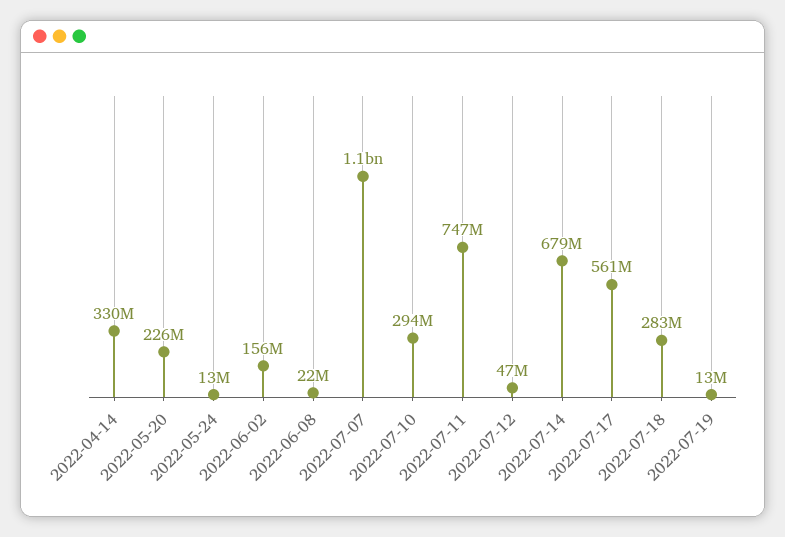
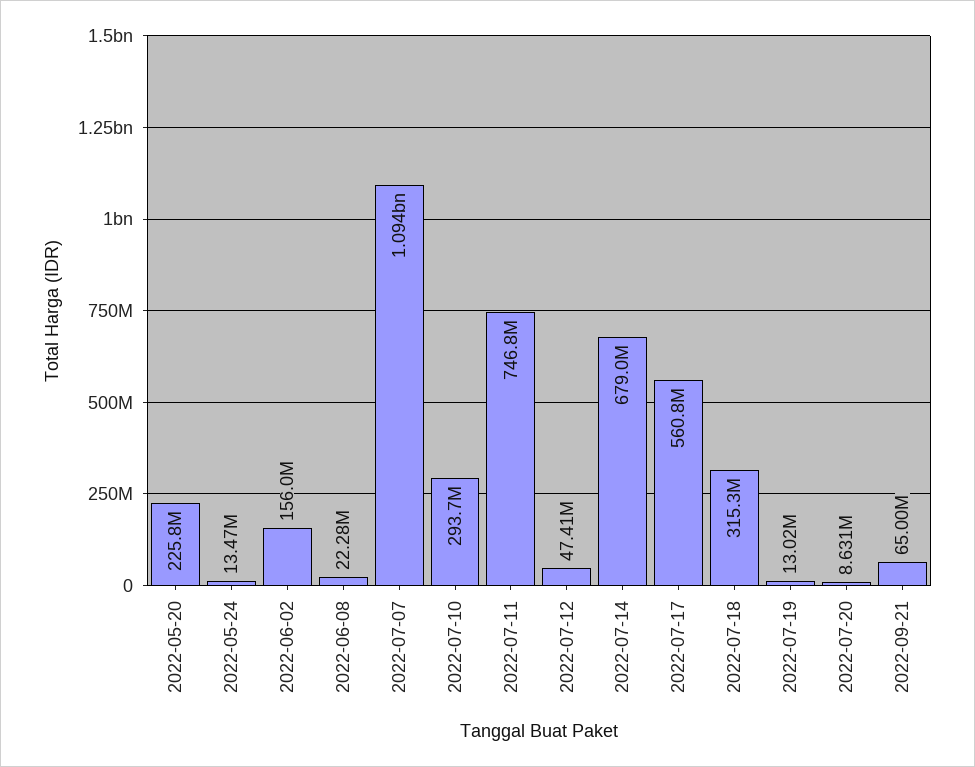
2022-04-14: 330000000 -> none
2022-07-18: 283000000 -> 315300000
2022-07-20: none -> 8631000
2022-09-21: none -> 65000000

